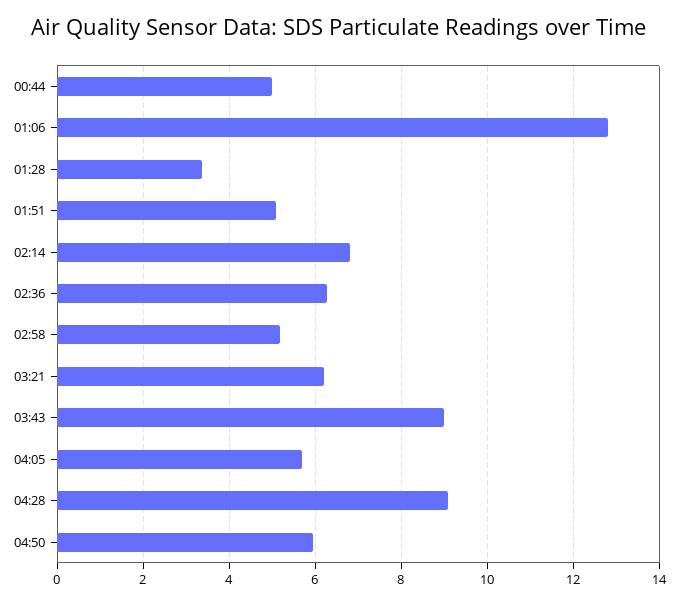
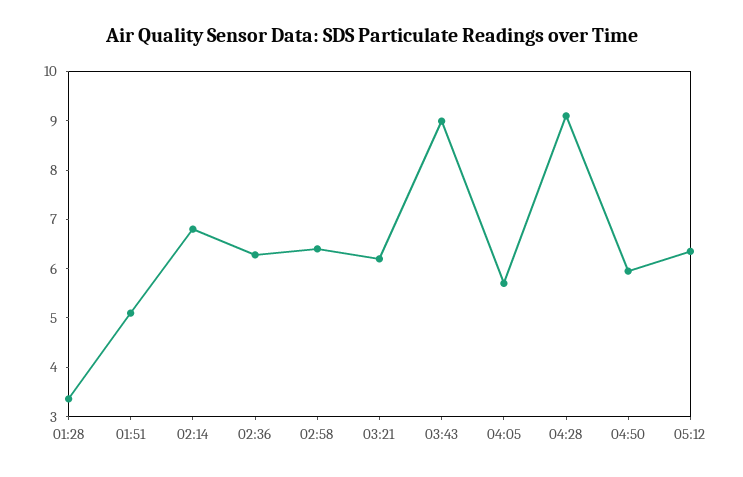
00:44: 5 -> none
01:06: 12.8 -> none
02:58: 5.2 -> 6.4
05:12: none -> 6.4

